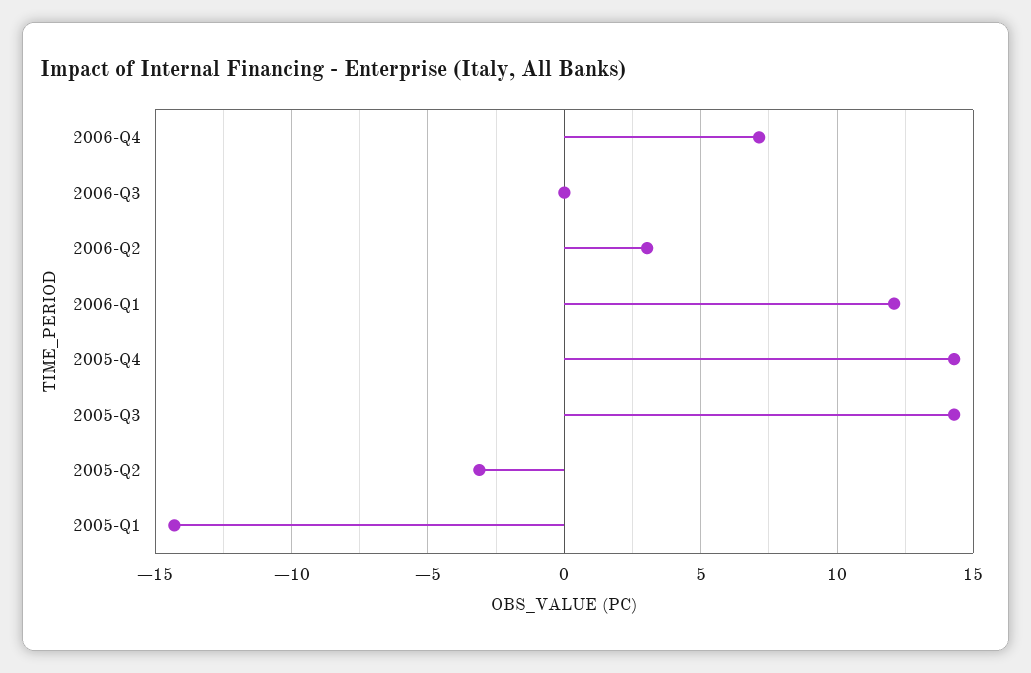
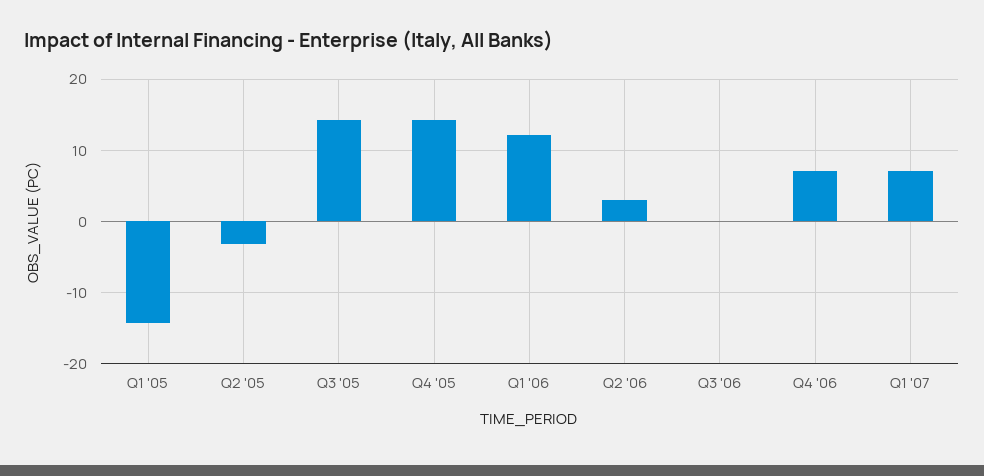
Q1 '07: none -> 7

